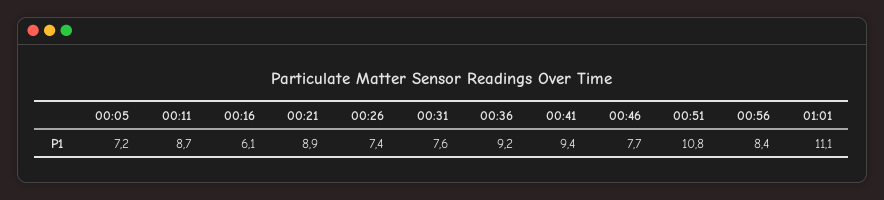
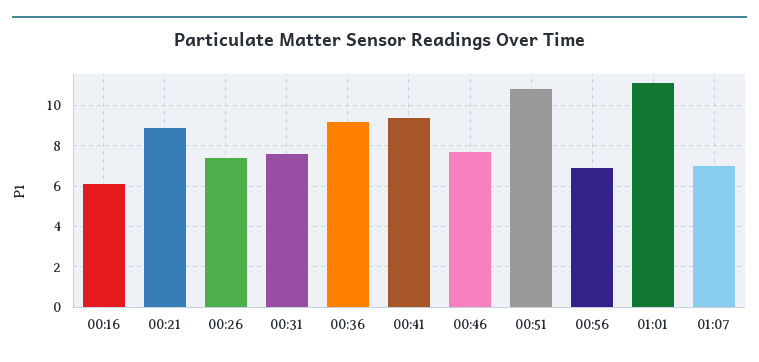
00:05: 7.2 -> none
00:11: 8.7 -> none
00:56: 8.4 -> 7
01:07: none -> 7

